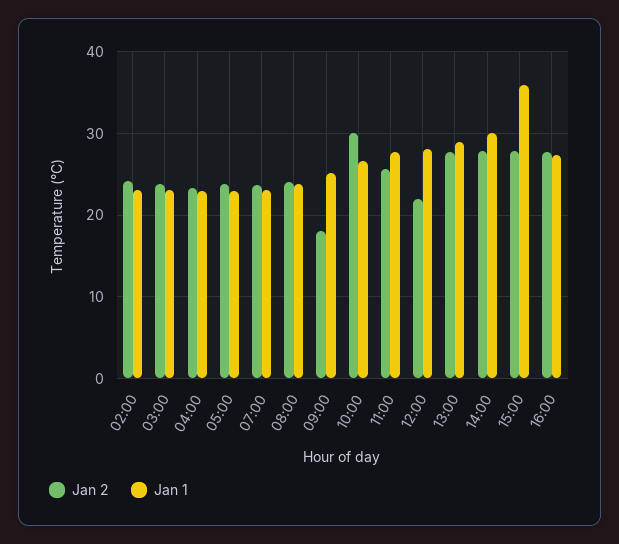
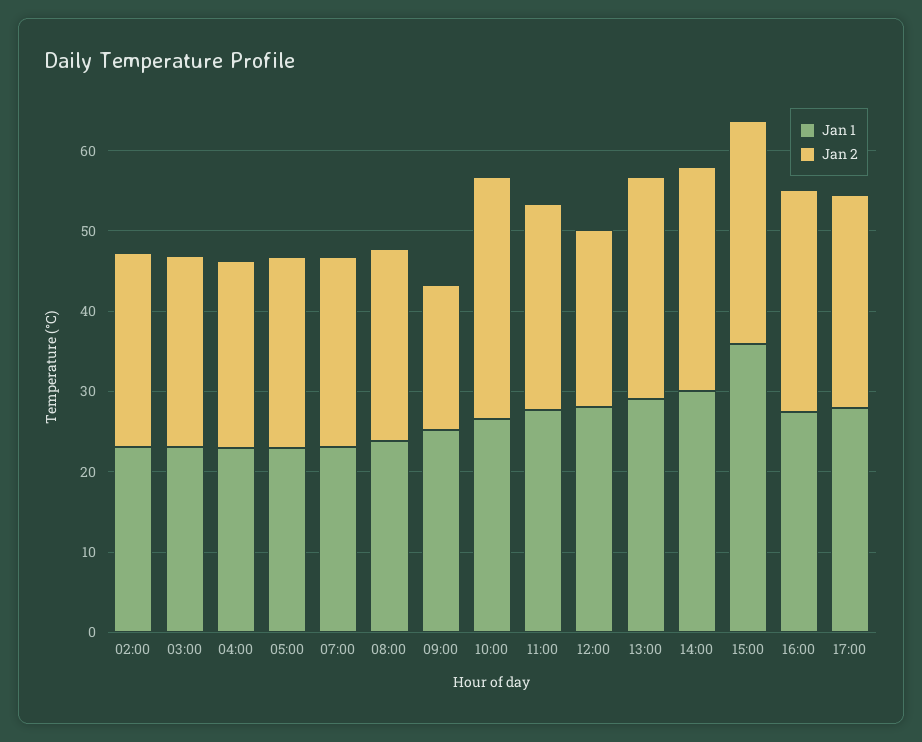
Jan 1, 17:00: none -> 28
Jan 2, 17:00: none -> 26

